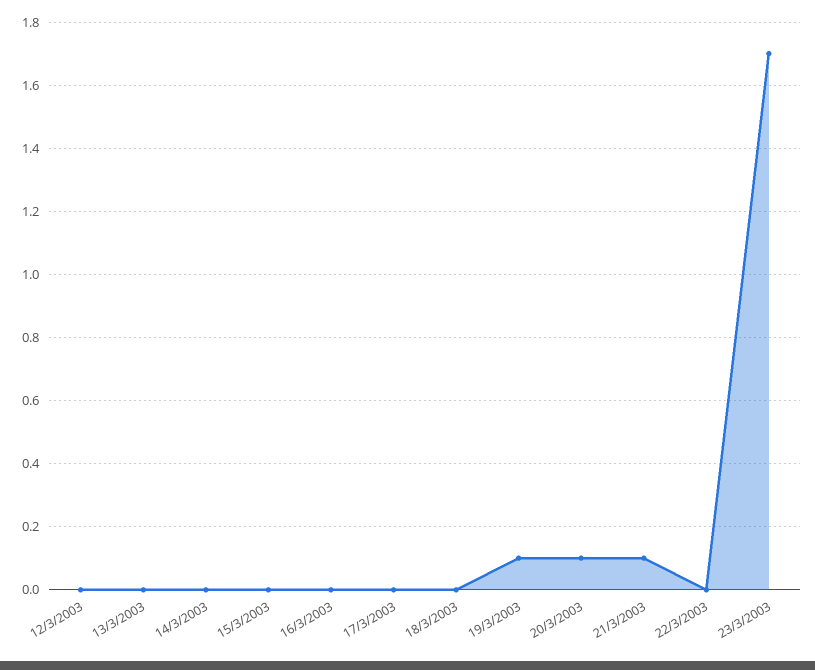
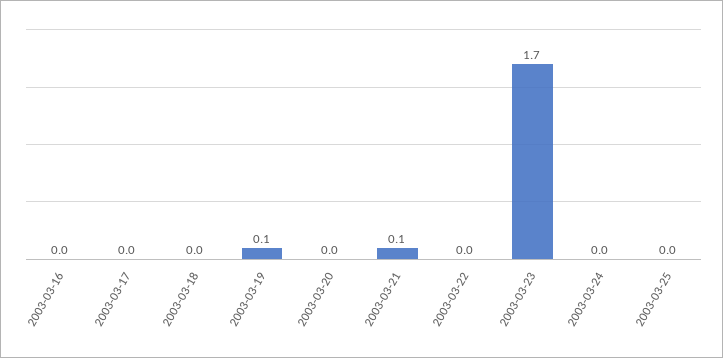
12/3/2003: 0 -> none
13/3/2003: 0 -> none
14/3/2003: 0 -> none
15/3/2003: 0 -> none
20/3/2003: 0.1 -> 0
2003-03-24: none -> 0
2003-03-25: none -> 0

